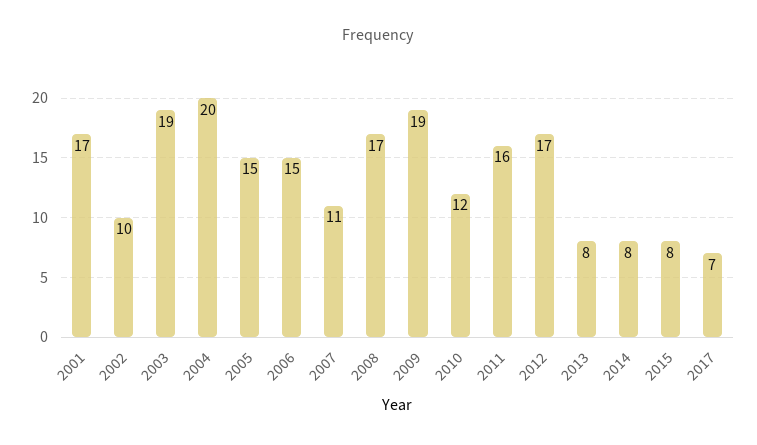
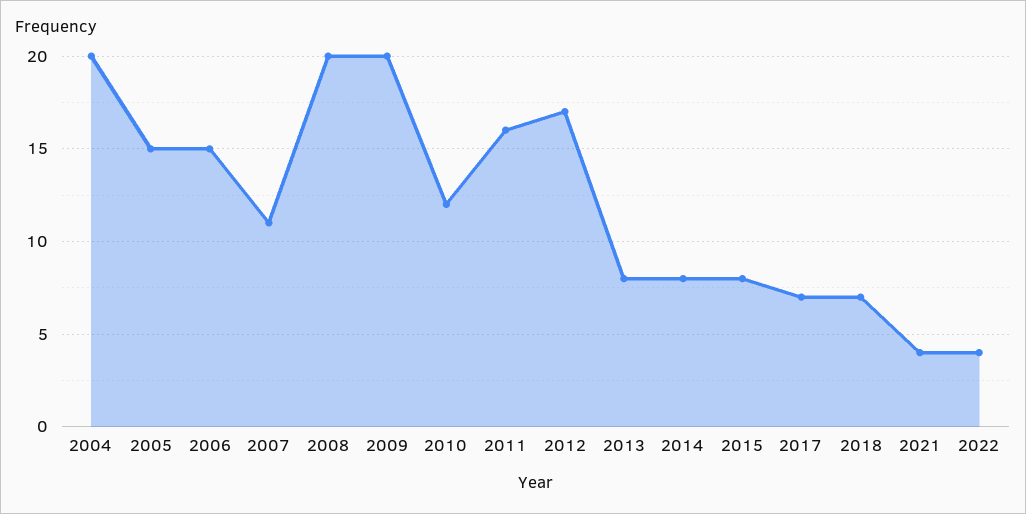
2001: 17 -> none
2002: 10 -> none
2003: 19 -> none
2008: 17 -> 20
2009: 19 -> 20
2018: none -> 7
2021: none -> 4
2022: none -> 4

